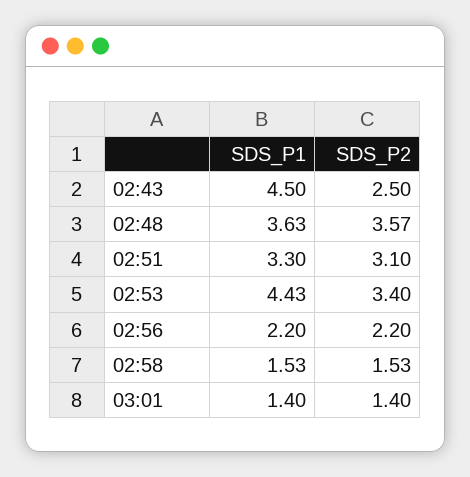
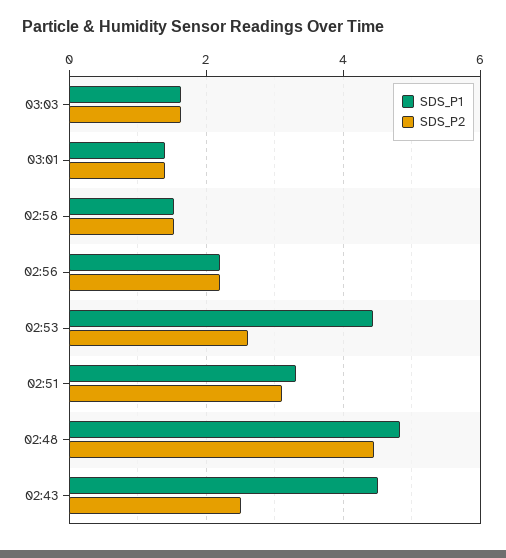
SDS_P1, 02:48: 3.63 -> 4.8
SDS_P2, 02:48: 3.57 -> 4.4
SDS_P2, 02:53: 3.4 -> 2.6
SDS_P1, 03:03: none -> 1.6
SDS_P2, 03:03: none -> 1.6

